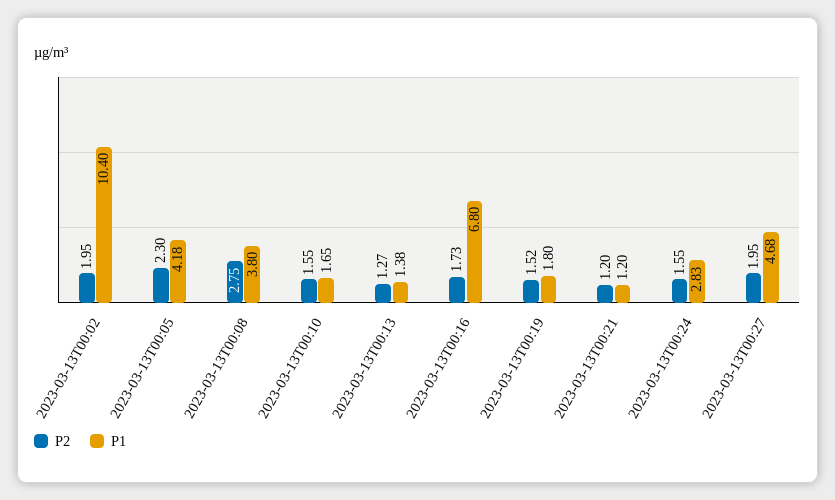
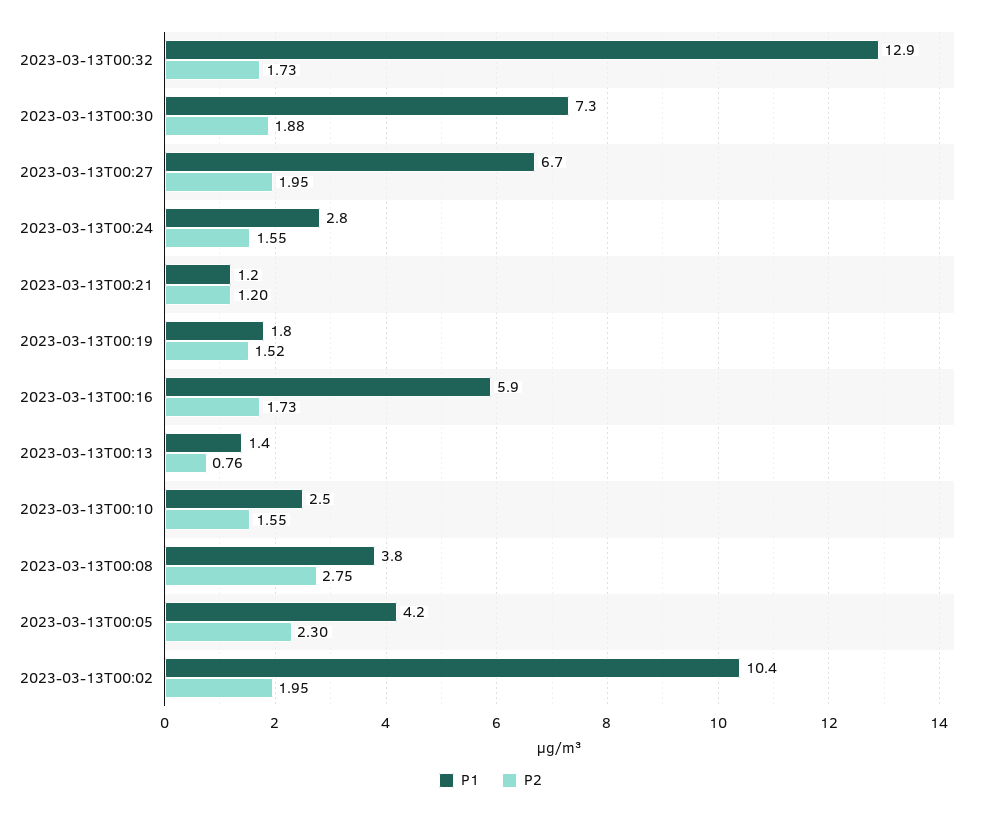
P1, 2023-03-13T00:10: 1.65 -> 2.5
P2, 2023-03-13T00:13: 1.27 -> 0.76
P1, 2023-03-13T00:16: 6.8 -> 5.9
P1, 2023-03-13T00:27: 4.68 -> 6.7
P1, 2023-03-13T00:32: none -> 12.9
P2, 2023-03-13T00:32: none -> 1.73
P1, 2023-03-13T00:30: none -> 7.3
P2, 2023-03-13T00:30: none -> 1.88

